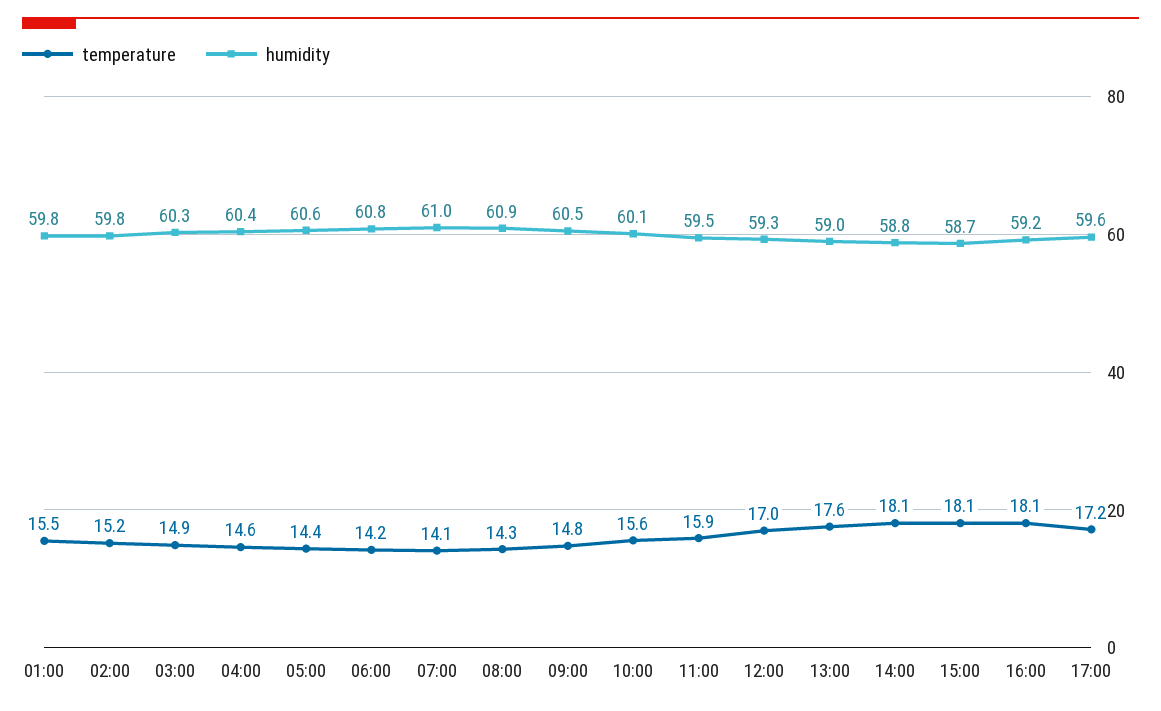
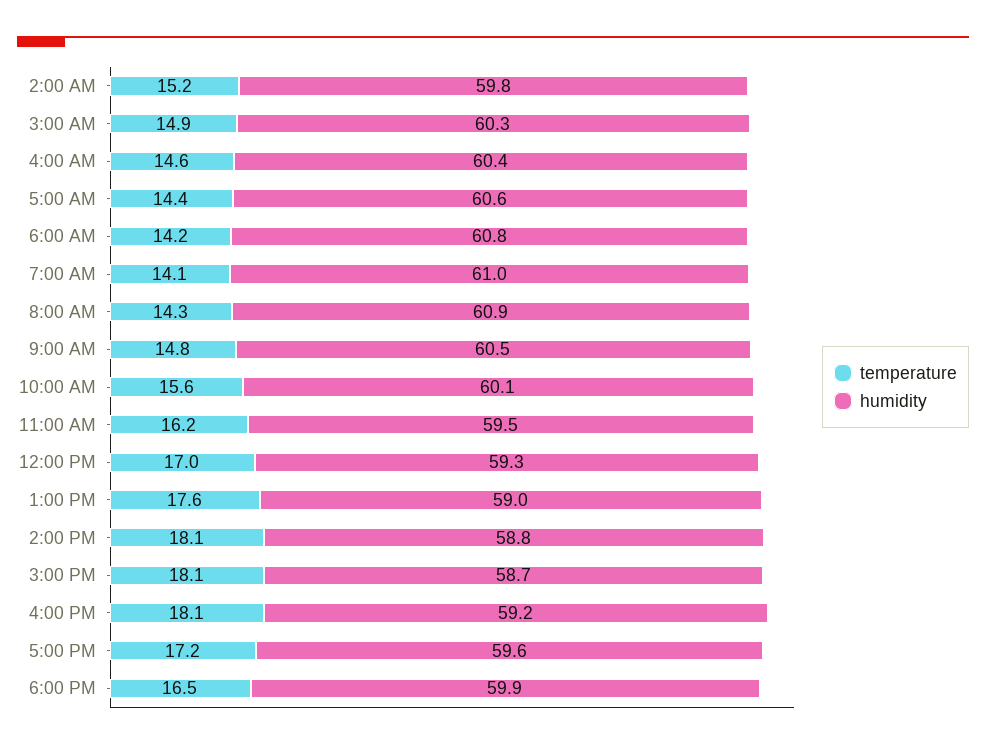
temperature, 01:00: 15.5 -> none
humidity, 01:00: 59.8 -> none
temperature, 11:00: 15.9 -> 16.2
temperature, 6:00 PM: none -> 16.5
humidity, 6:00 PM: none -> 59.9

